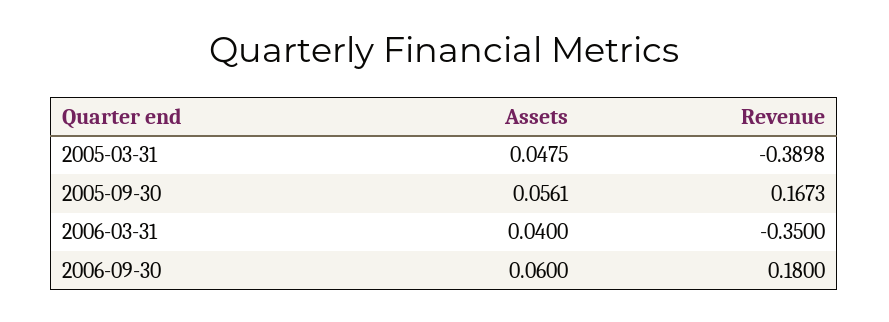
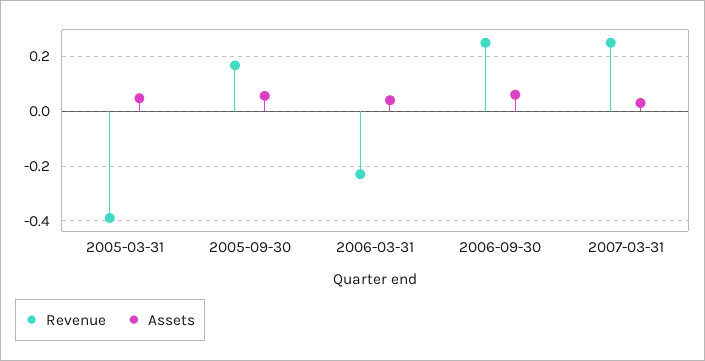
Revenue, 2006-03-31: -0.35 -> -0.225
Revenue, 2006-09-30: 0.18 -> 0.25
Revenue, 2007-03-31: none -> 0.25
Assets, 2007-03-31: none -> 0.025

